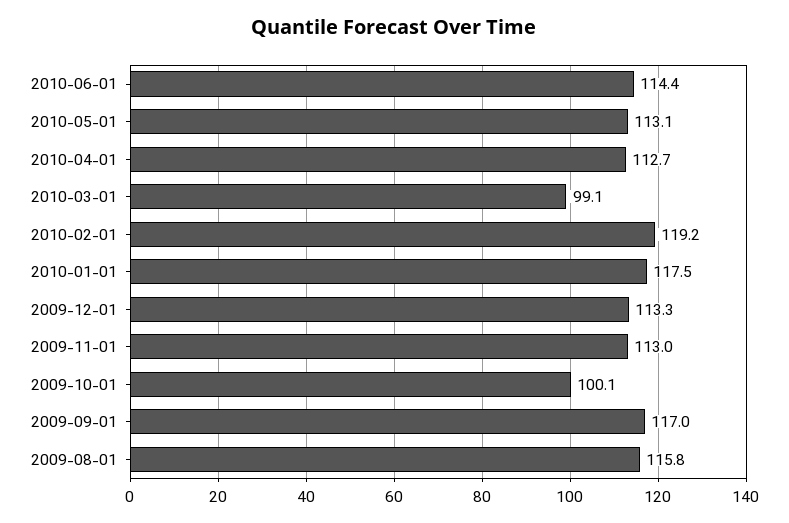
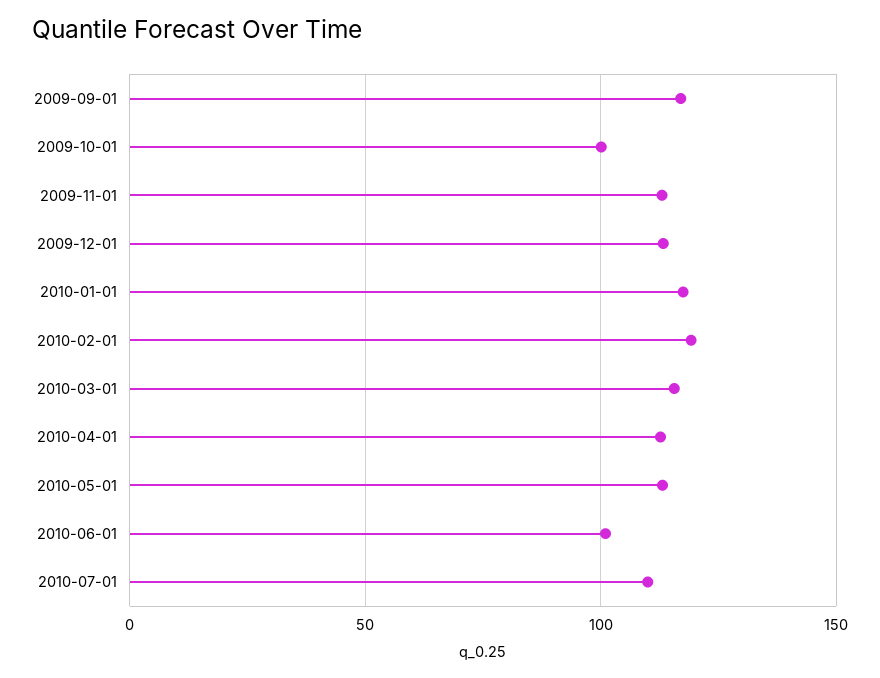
2010-06-01: 114.4 -> 100
2010-03-01: 99.1 -> 115
2009-08-01: 115.8 -> none
2010-07-01: none -> 110

